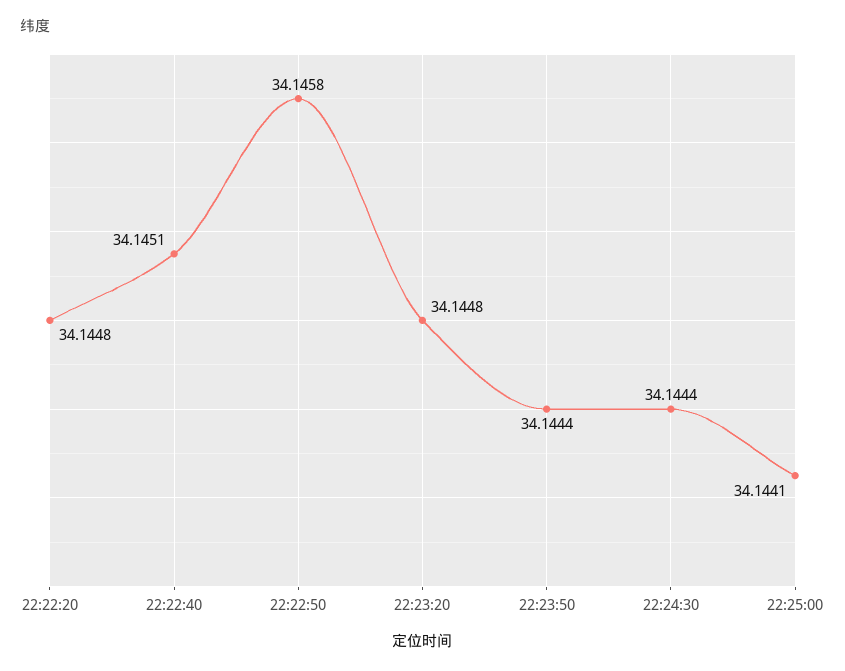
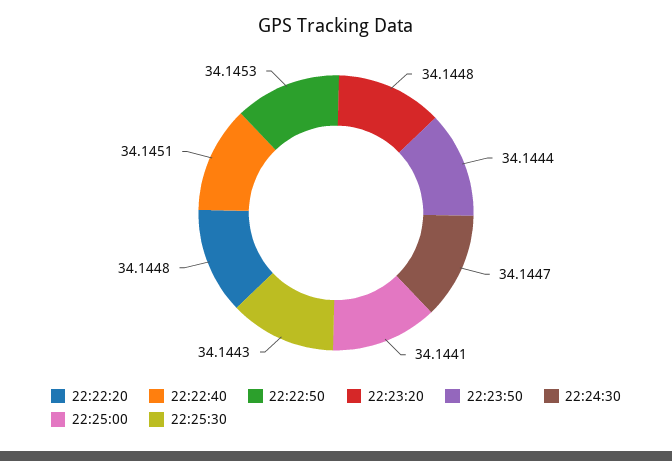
22:22:50: 34.1458 -> 34.1453
22:24:30: 34.1444 -> 34.1447
22:25:30: none -> 34.1443

